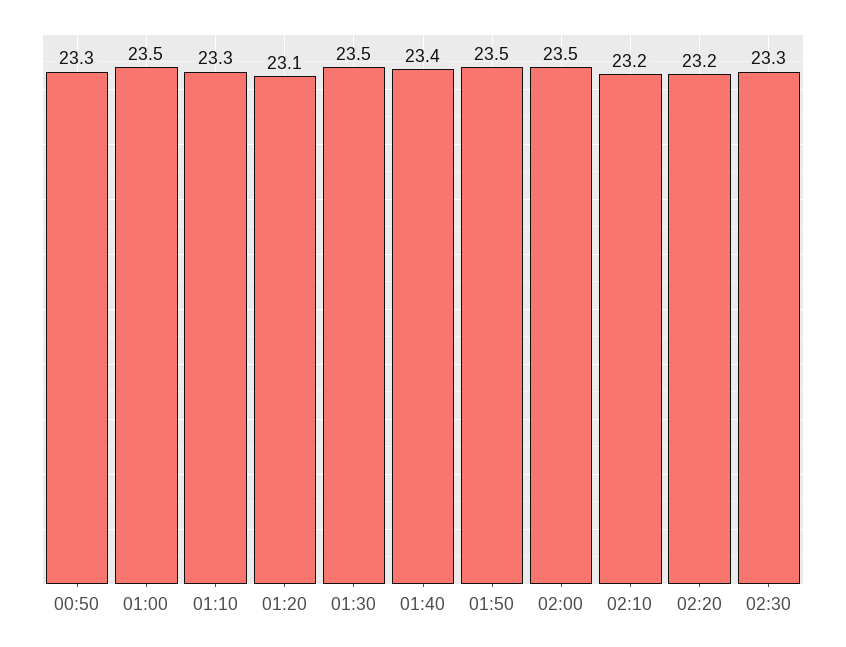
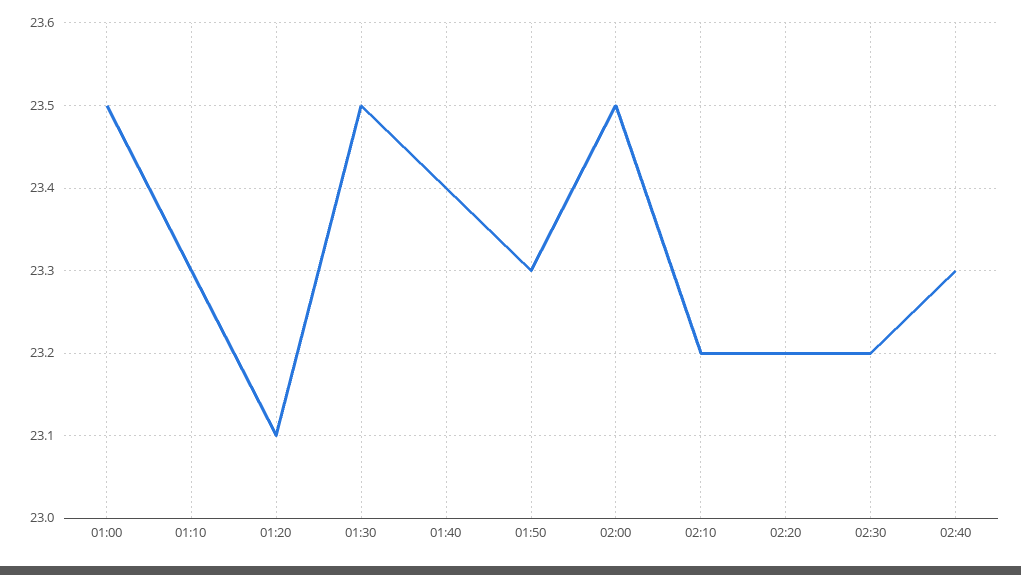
00:50: 23.3 -> none
01:50: 23.5 -> 23.3
02:30: 23.3 -> 23.2
02:40: none -> 23.3

